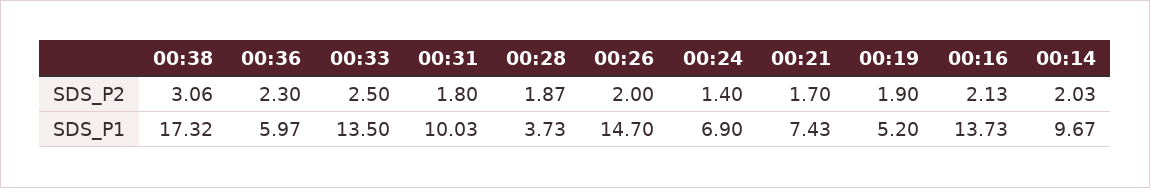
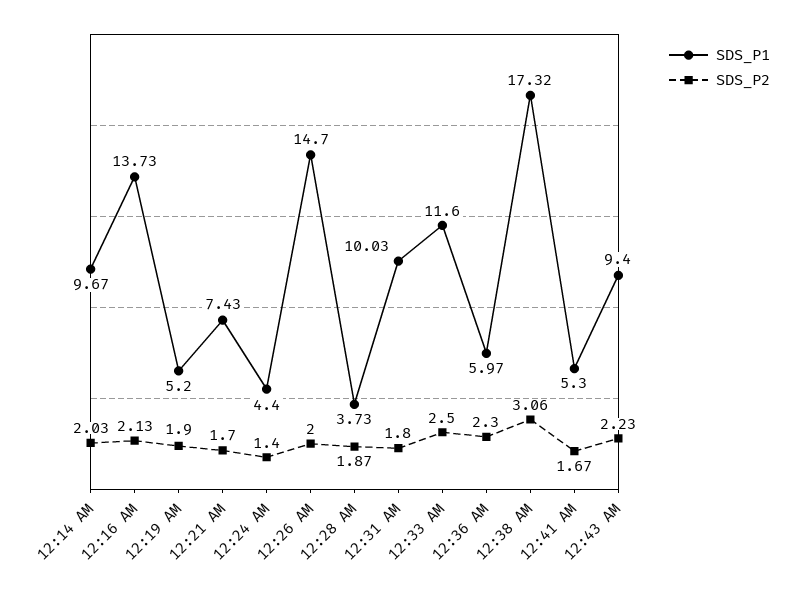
SDS_P1, 00:33: 13.5 -> 11.6
SDS_P1, 00:24: 6.9 -> 4.4
SDS_P1, 12:41 AM: none -> 5.3
SDS_P2, 12:41 AM: none -> 1.67
SDS_P1, 12:43 AM: none -> 9.4
SDS_P2, 12:43 AM: none -> 2.23

